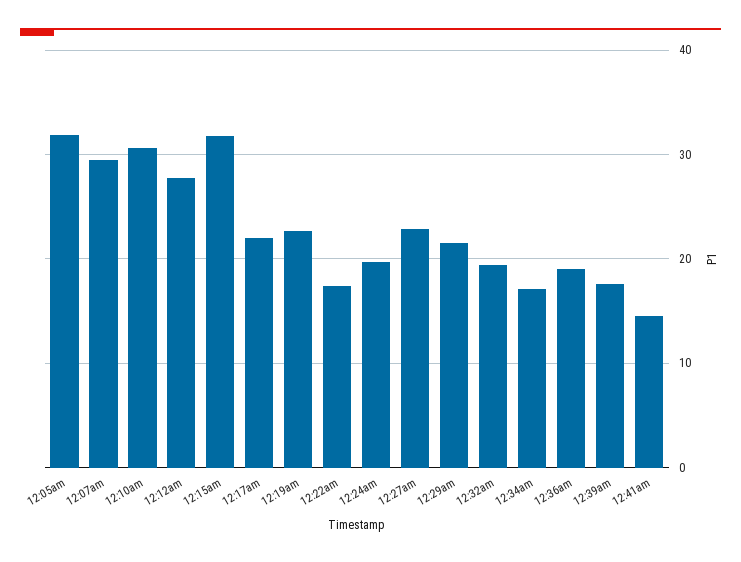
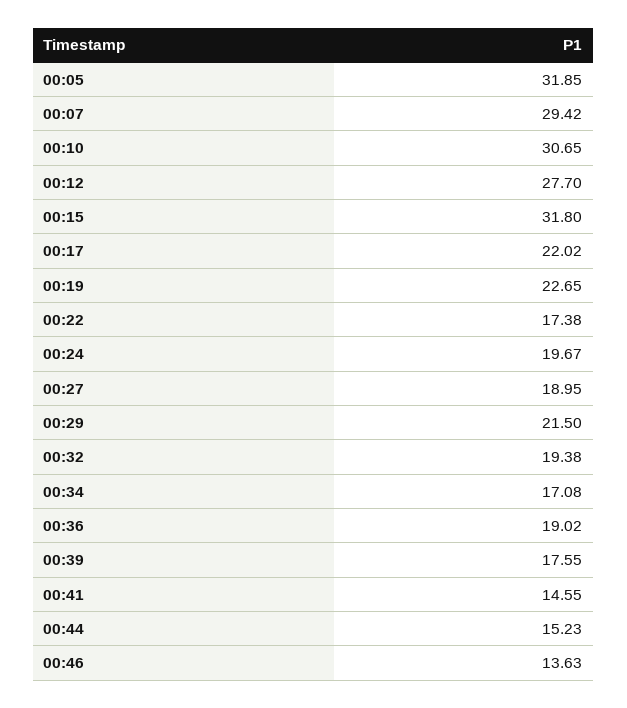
12:27am: 23 -> 18.95
00:44: none -> 15.23
00:46: none -> 13.63

